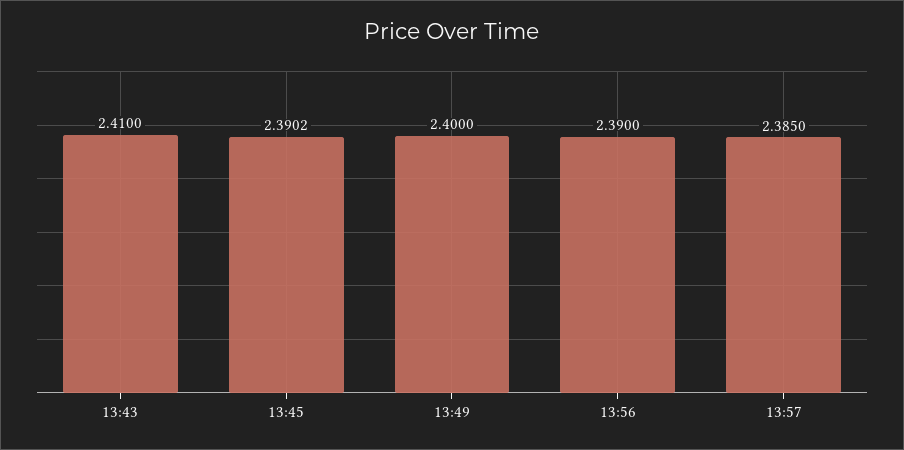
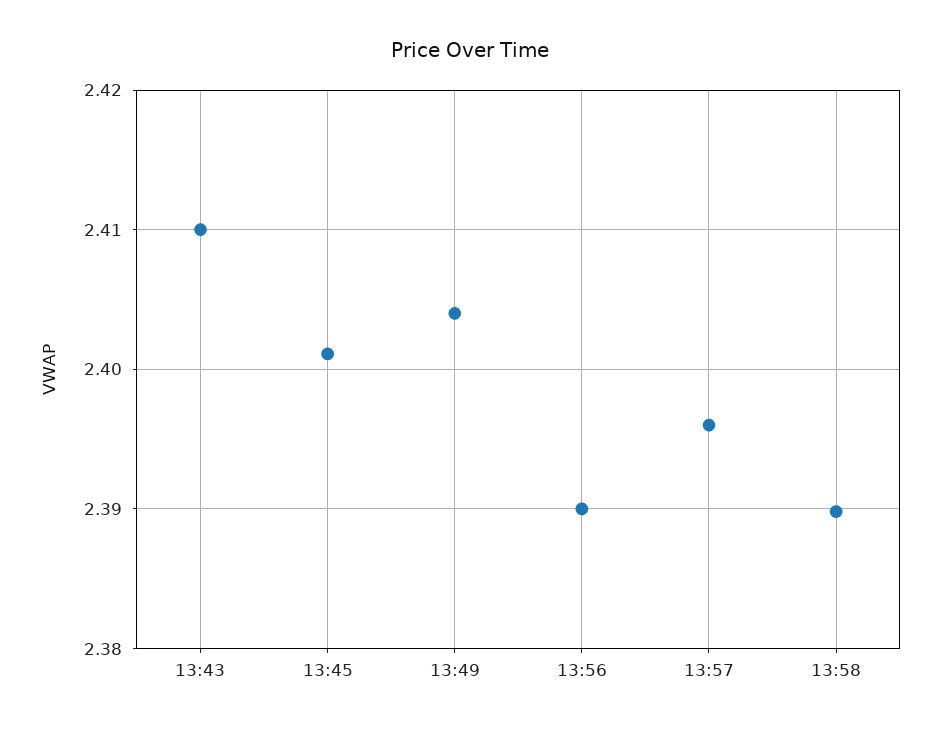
13:45: 2.3902 -> 2.401
13:49: 2.4 -> 2.404
13:57: 2.385 -> 2.396
13:58: none -> 2.39

